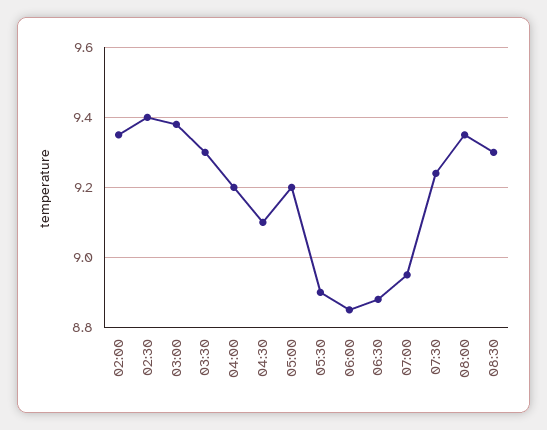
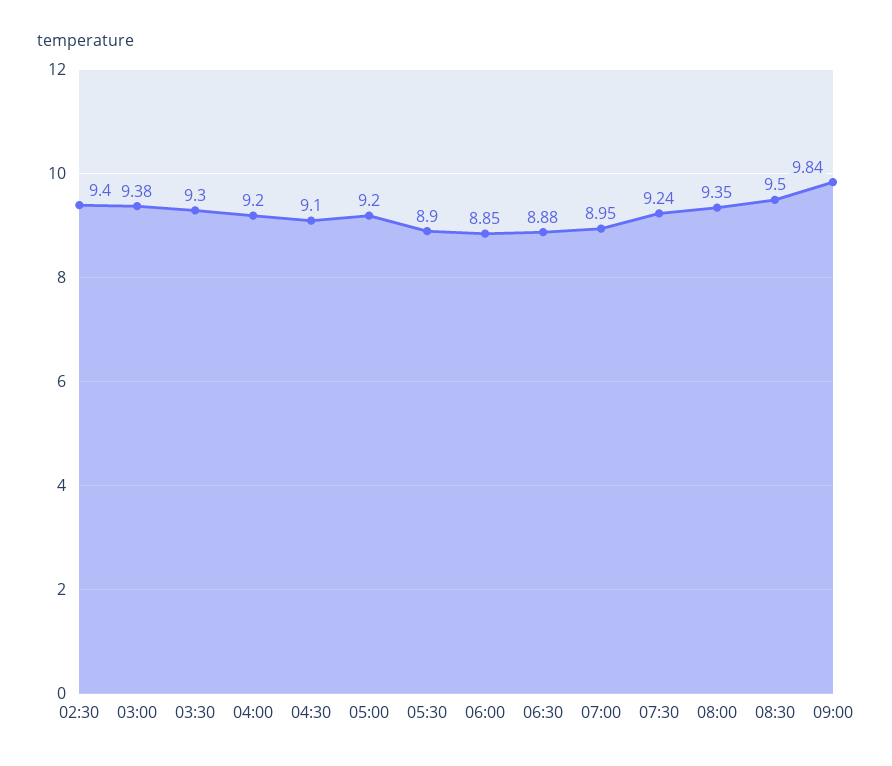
02:00: 9.35 -> none
08:30: 9.3 -> 9.5
09:00: none -> 9.84

